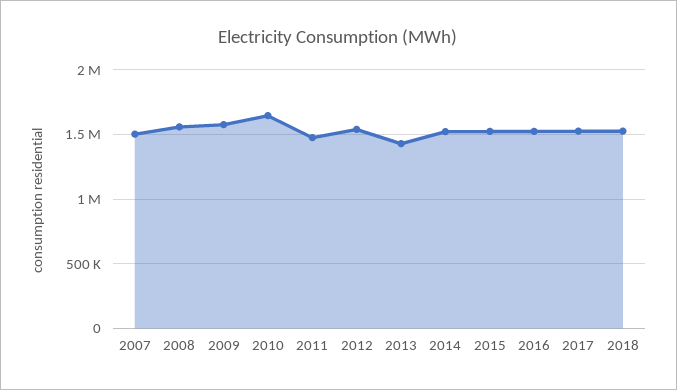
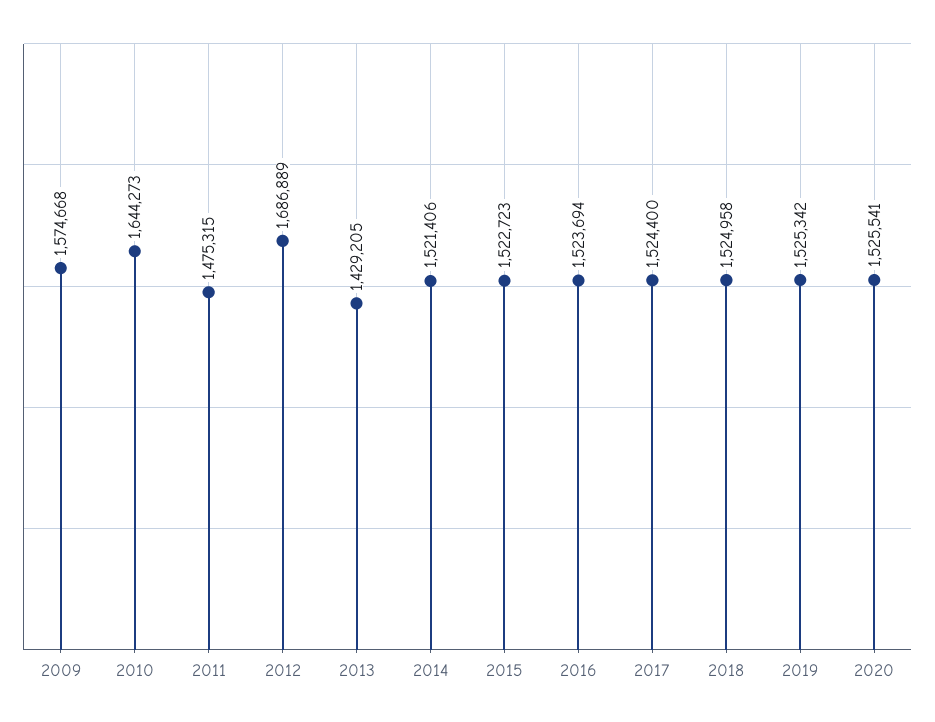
2007: 1500000 -> none
2008: 1550000 -> none
2012: 1550000 -> 1686889
2019: none -> 1525342
2020: none -> 1525541

